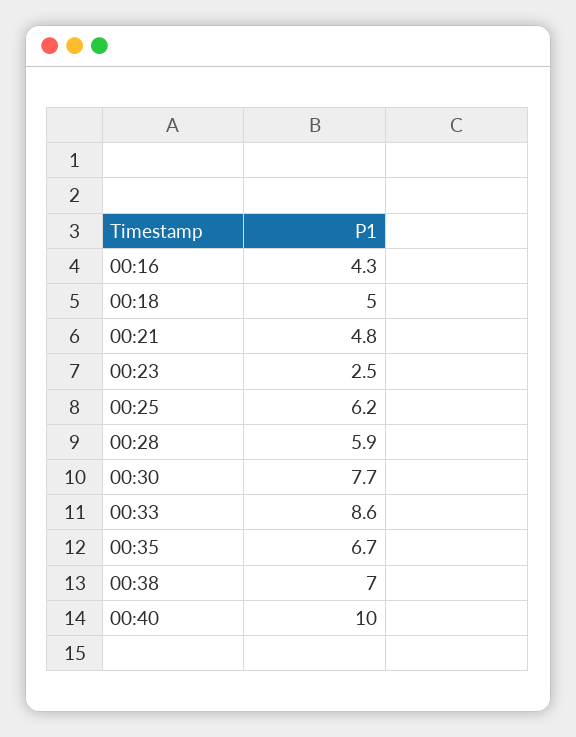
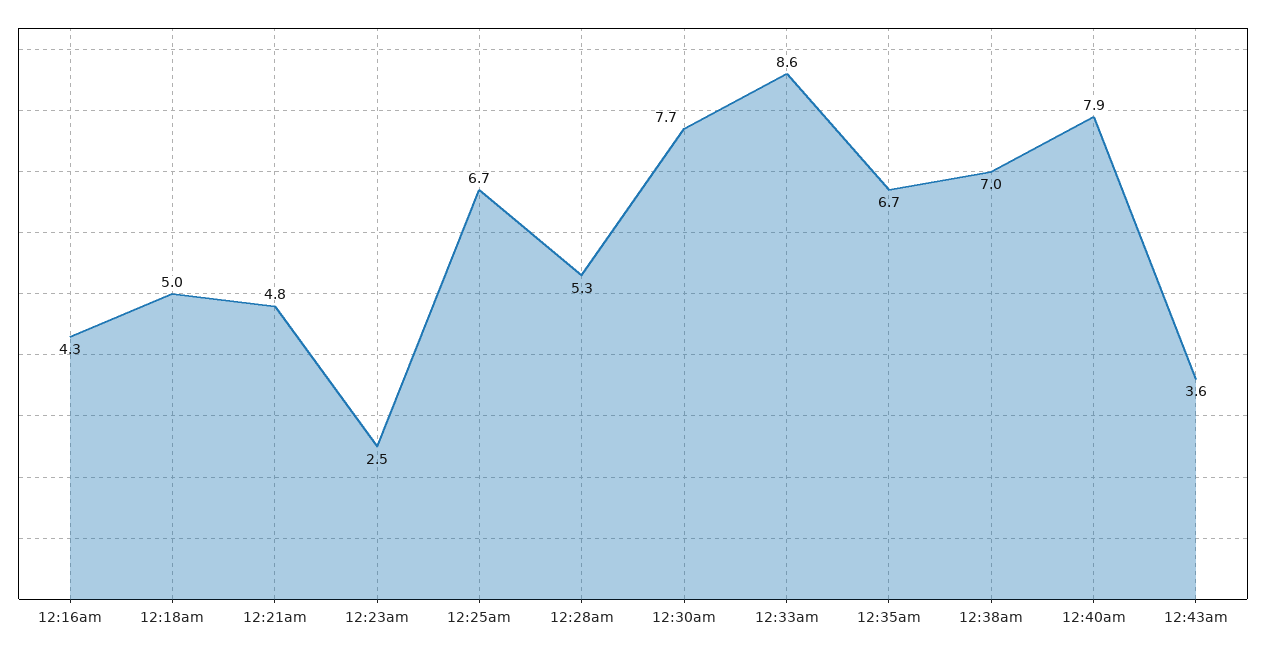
00:25: 6.2 -> 6.7
00:28: 5.9 -> 5.3
00:40: 10 -> 7.9
12:43am: none -> 3.6

